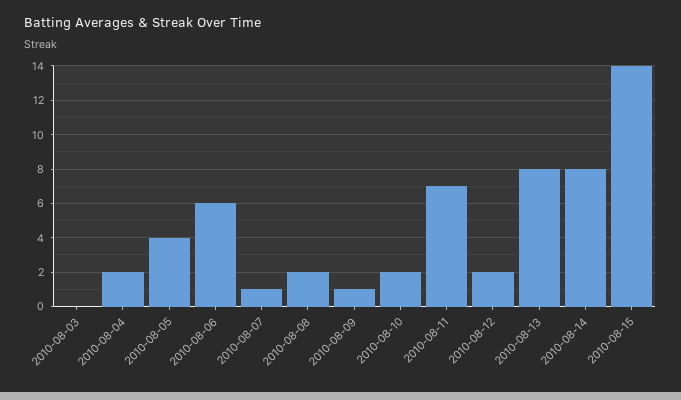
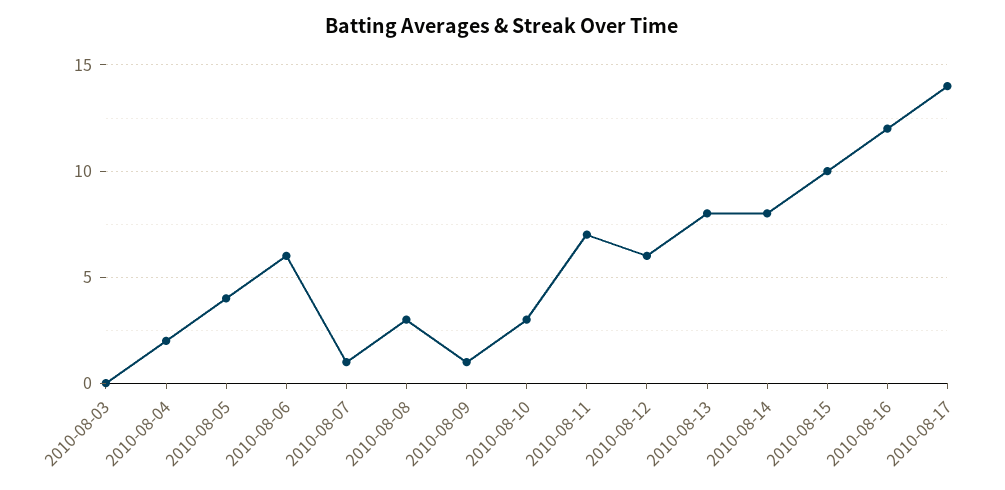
2010-08-08: 2 -> 3
2010-08-10: 2 -> 3
2010-08-12: 2 -> 6
2010-08-15: 14 -> 10
2010-08-16: none -> 12
2010-08-17: none -> 14

